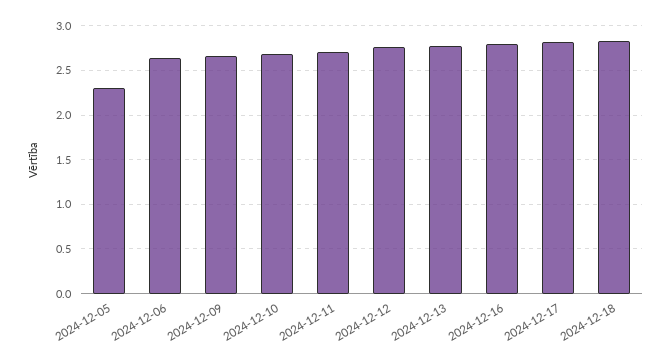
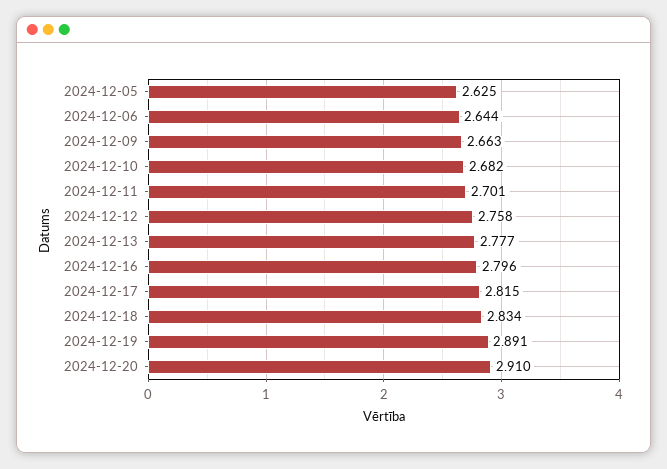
2024-12-05: 2.3 -> 2.625
2024-12-19: none -> 2.891
2024-12-20: none -> 2.91

